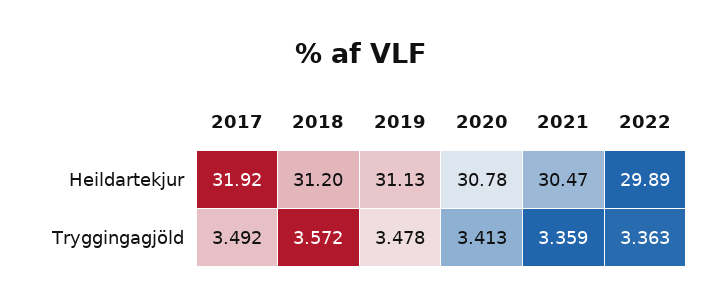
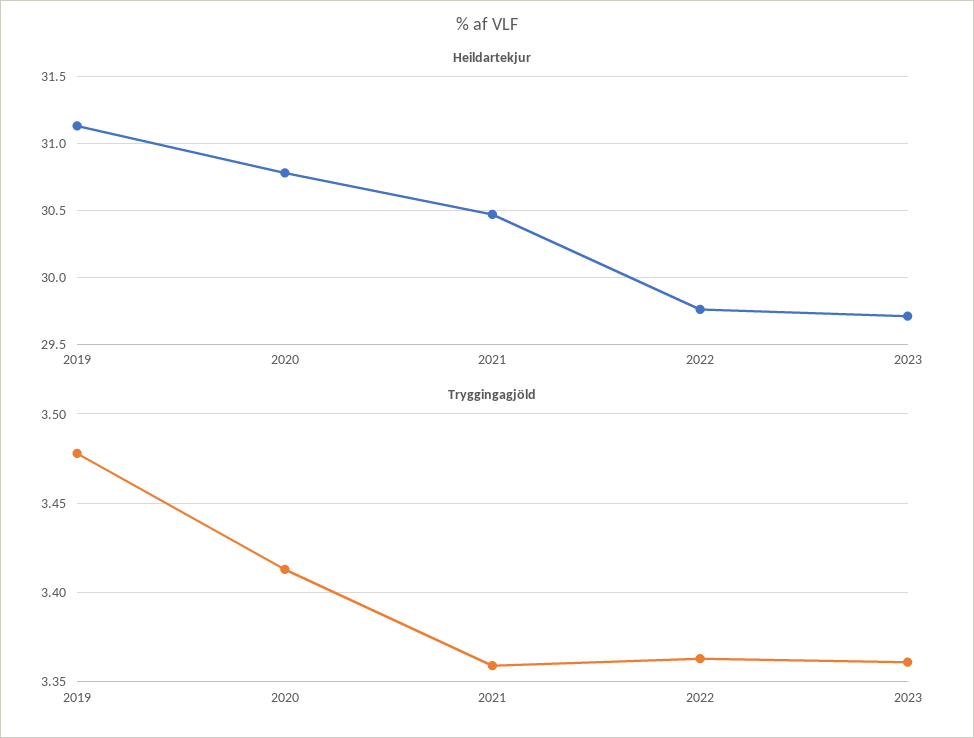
Heildartekjur, 2017: 31.92 -> none
Heildartekjur, 2018: 31.2 -> none
Heildartekjur, 2022: 29.89 -> 29.75
Tryggingagjöld, 2017: 3.492 -> none
Tryggingagjöld, 2018: 3.572 -> none
Heildartekjur, 2023: none -> 29.7
Tryggingagjöld, 2023: none -> 3.36

